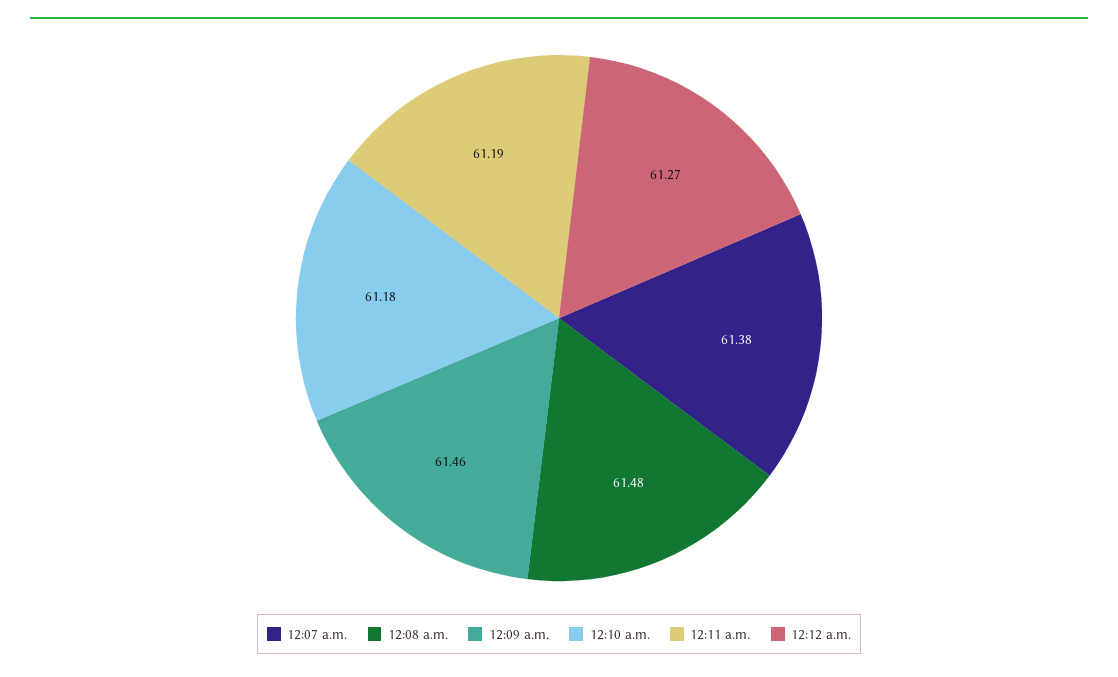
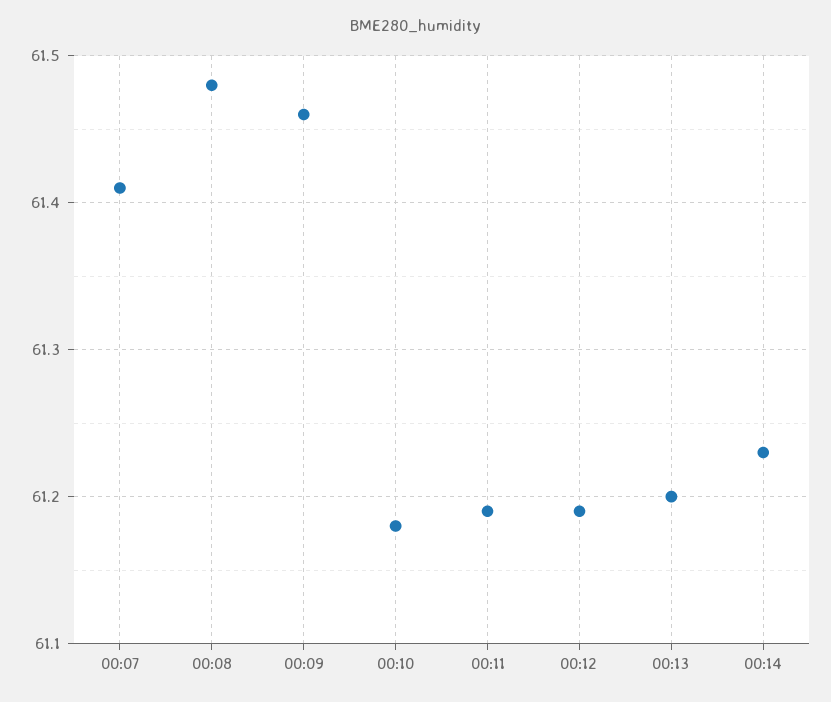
12:07 a.m.: 61.38 -> 61.41
12:12 a.m.: 61.27 -> 61.19
00:13: none -> 61.2
00:14: none -> 61.23

